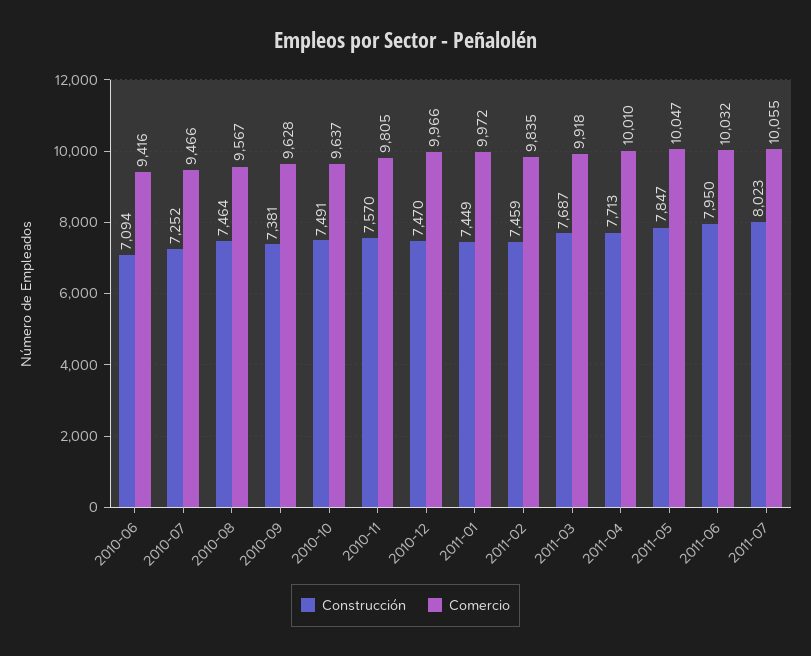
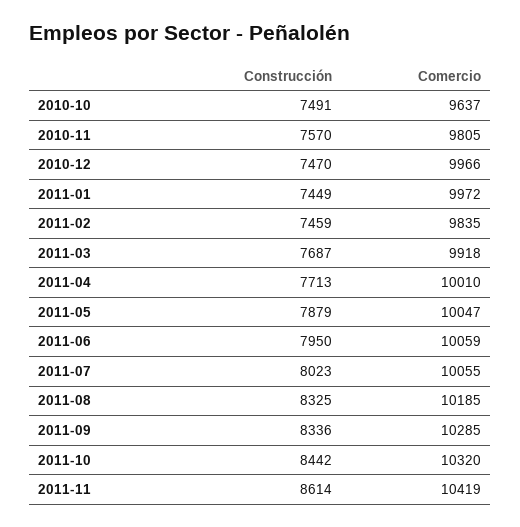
Construcción, 2010-06: 7094 -> none
Comercio, 2010-06: 9416 -> none
Construcción, 2010-07: 7252 -> none
Comercio, 2010-07: 9466 -> none
Construcción, 2010-08: 7464 -> none
Comercio, 2010-08: 9567 -> none
Construcción, 2010-09: 7381 -> none
Comercio, 2010-09: 9628 -> none
Construcción, 2011-05: 7847 -> 7879
Comercio, 2011-06: 10032 -> 10059
Construcción, 2011-08: none -> 8325
Comercio, 2011-08: none -> 10185
Construcción, 2011-09: none -> 8336
Comercio, 2011-09: none -> 10285
Construcción, 2011-10: none -> 8442
Comercio, 2011-10: none -> 10320
Construcción, 2011-11: none -> 8614
Comercio, 2011-11: none -> 10419

